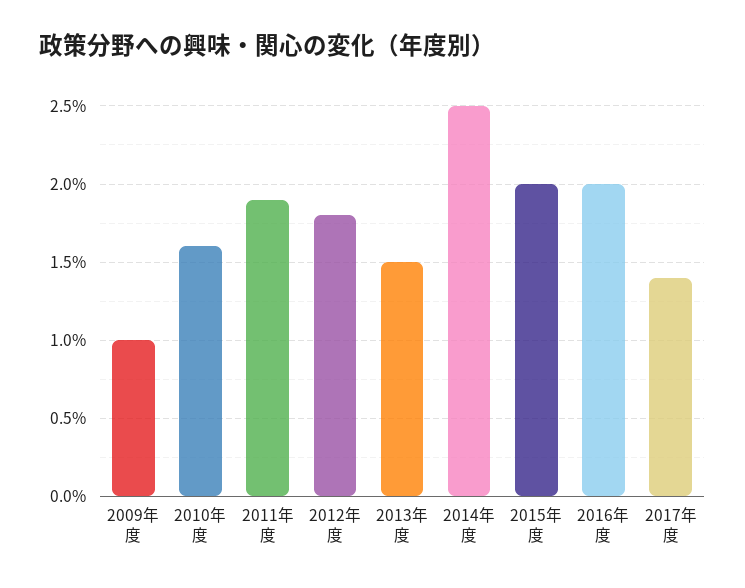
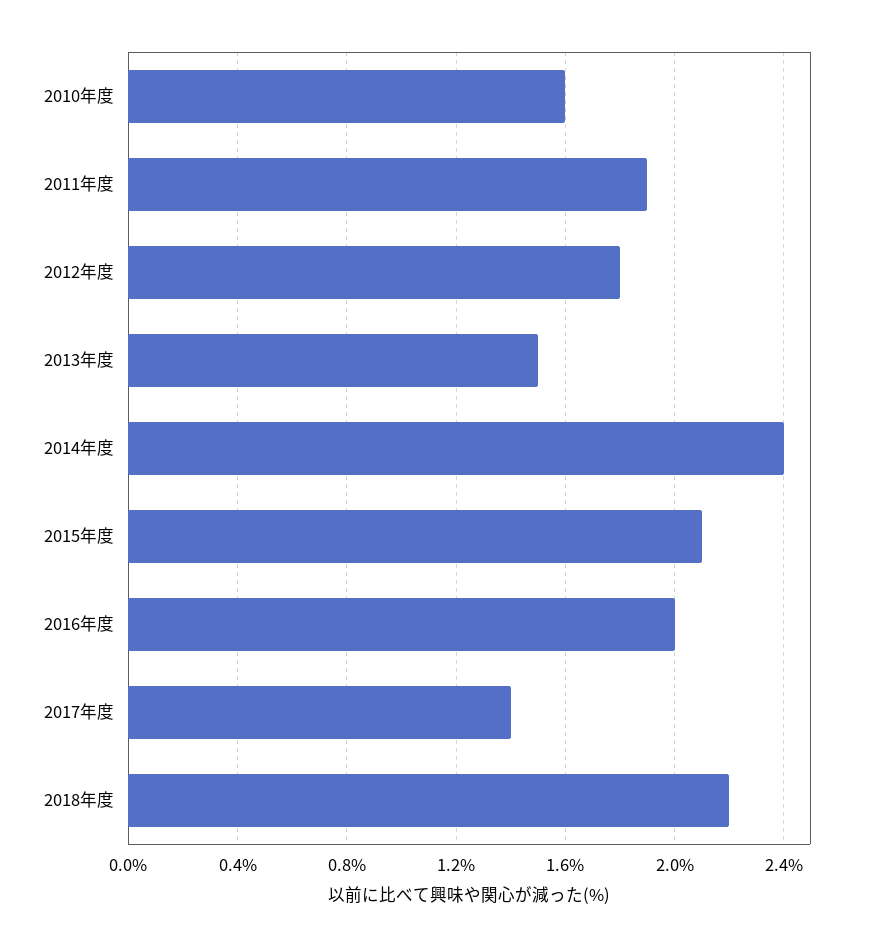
2009年度: 1 -> none
2014年度: 2.5 -> 2.4
2015年度: 2 -> 2.1
2018年度: none -> 2.2

